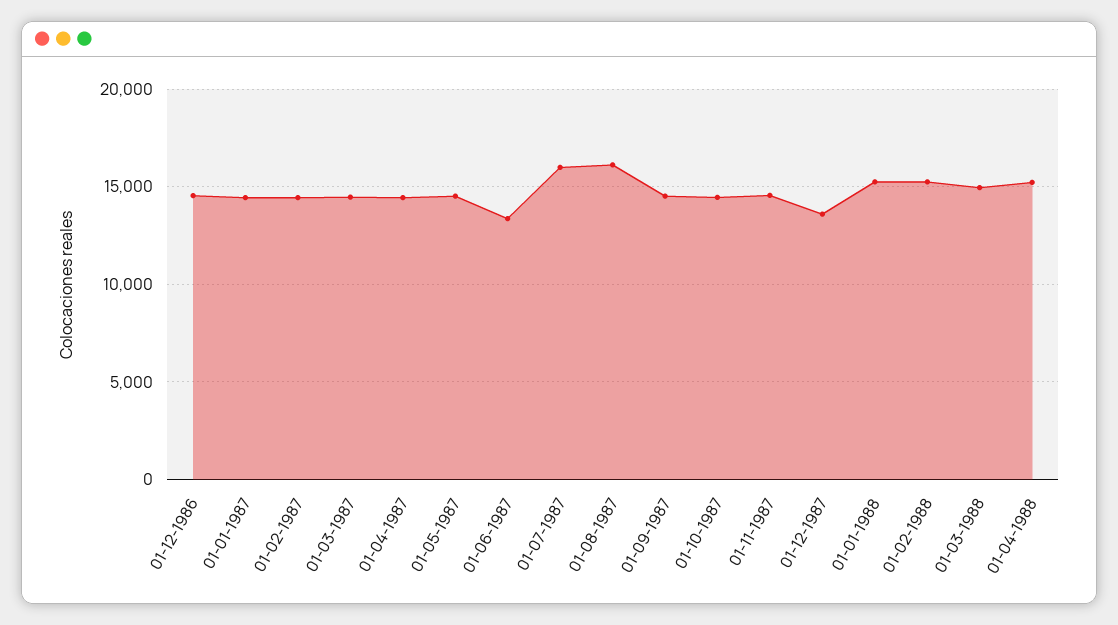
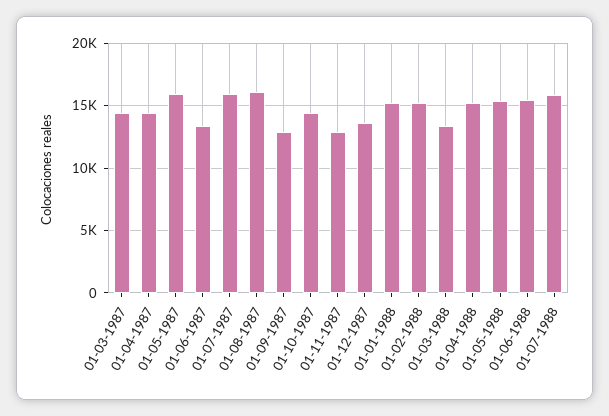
01-12-1986: 14500 -> none
01-01-1987: 14500 -> none
01-02-1987: 14500 -> none
01-05-1987: 14500 -> 16000
01-09-1987: 14500 -> 13000
01-11-1987: 14500 -> 13000
01-03-1988: 15000 -> 13500
01-05-1988: none -> 15500
01-06-1988: none -> 15500
01-07-1988: none -> 16000

